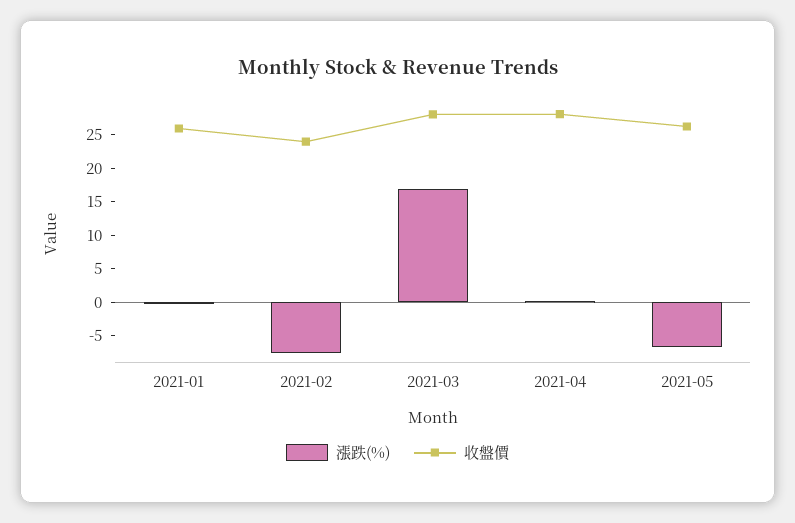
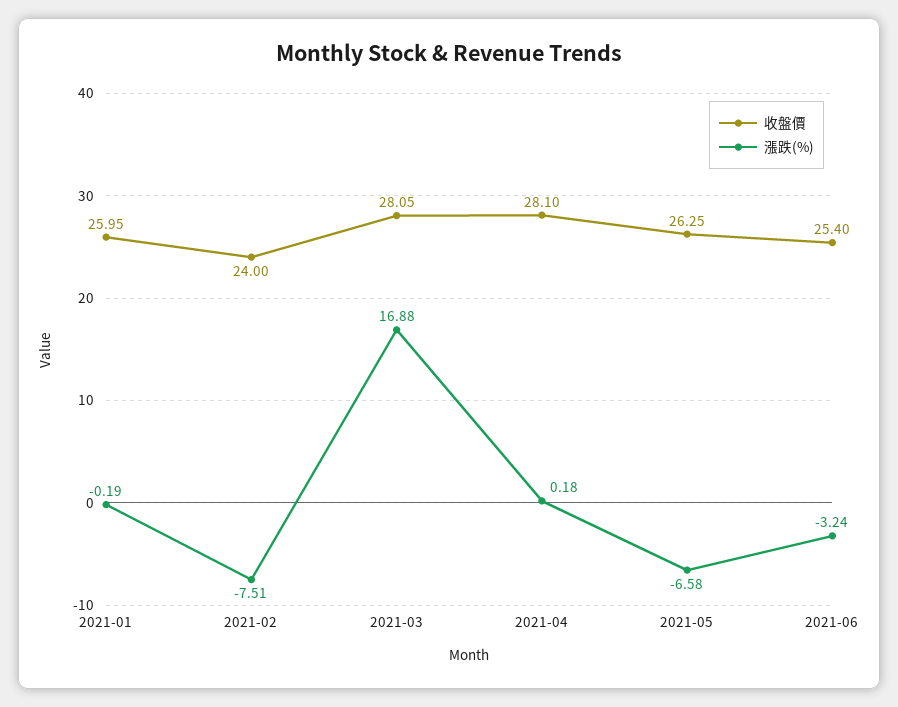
收盤價, 2021-06: none -> 25.4
漲跌(%), 2021-06: none -> -3.24

